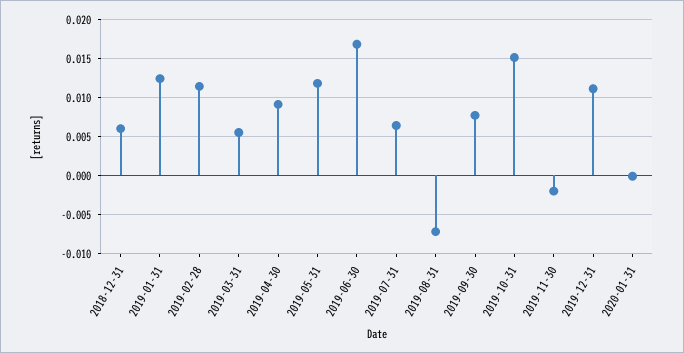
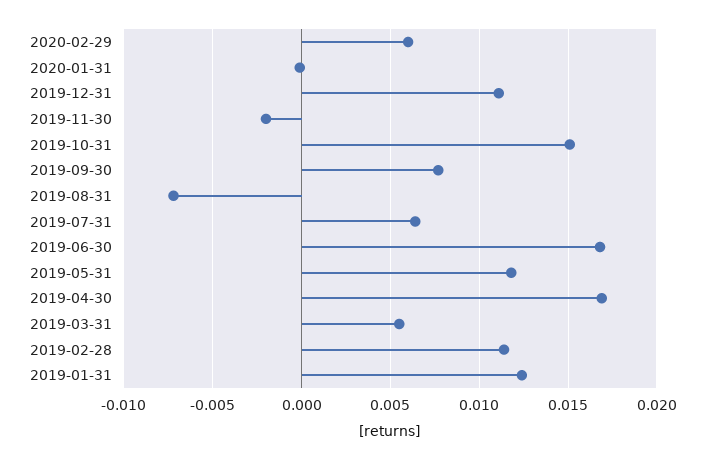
2018-12-31: 0.006 -> none
2019-04-30: 0.009 -> 0.017
2020-02-29: none -> 0.006

